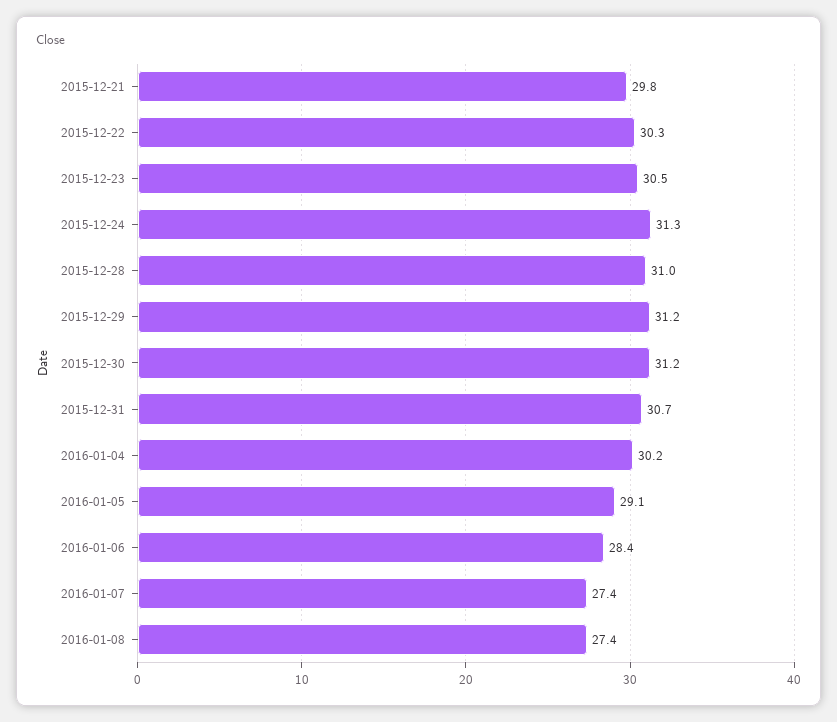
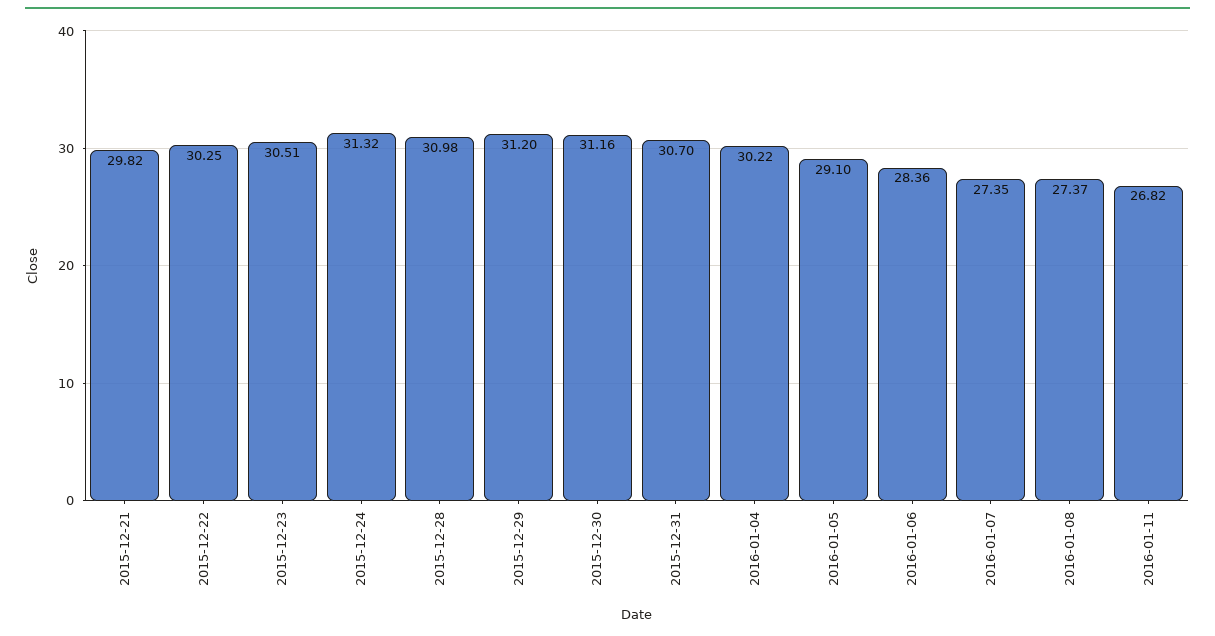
2016-01-11: none -> 26.82

